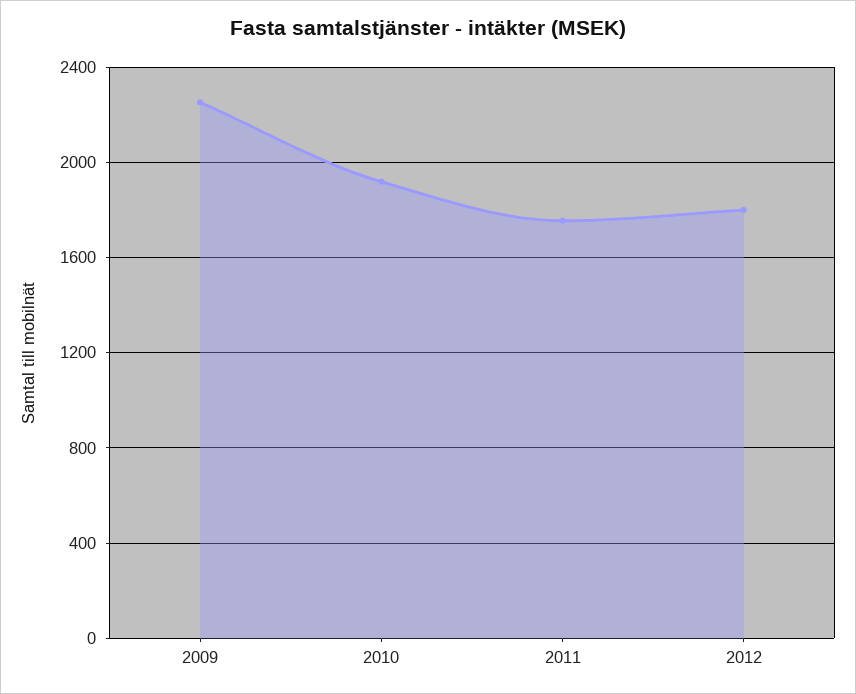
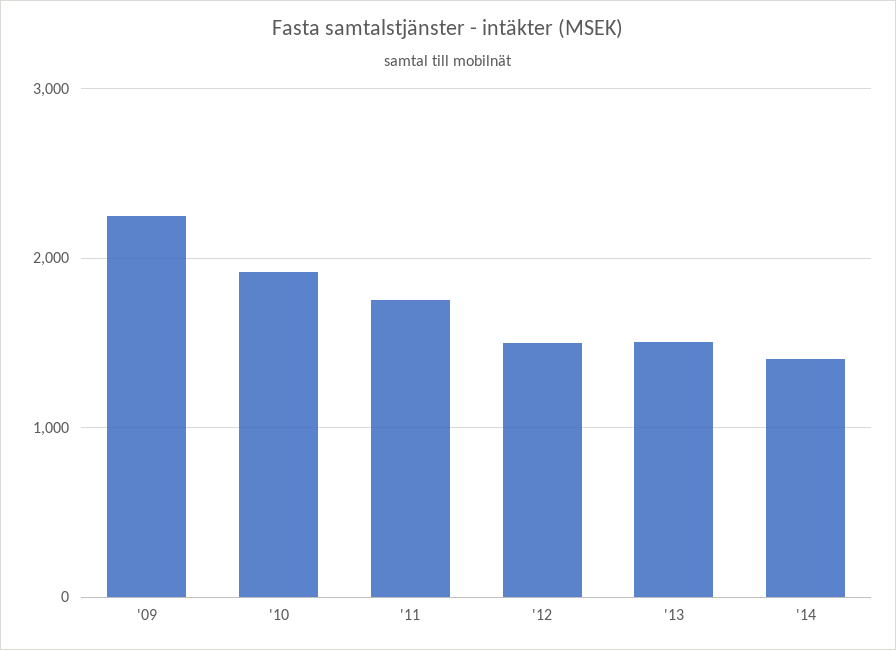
2012: 1800 -> 1500
'13: none -> 1500
'14: none -> 1400

